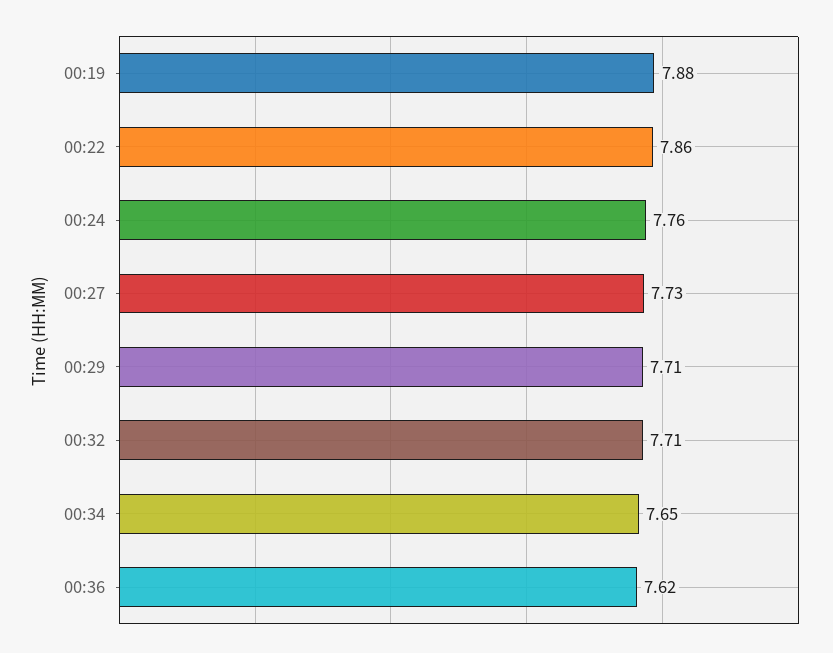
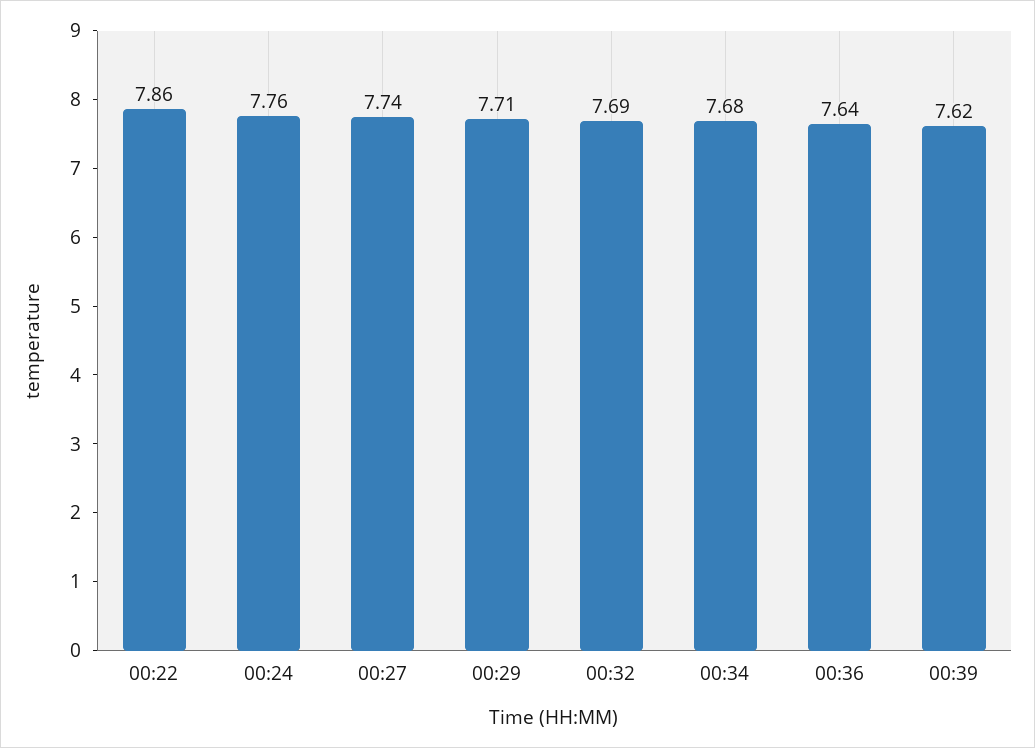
00:19: 7.88 -> none
00:27: 7.73 -> 7.74
00:32: 7.71 -> 7.69
00:34: 7.65 -> 7.68
00:36: 7.62 -> 7.64
00:39: none -> 7.62

